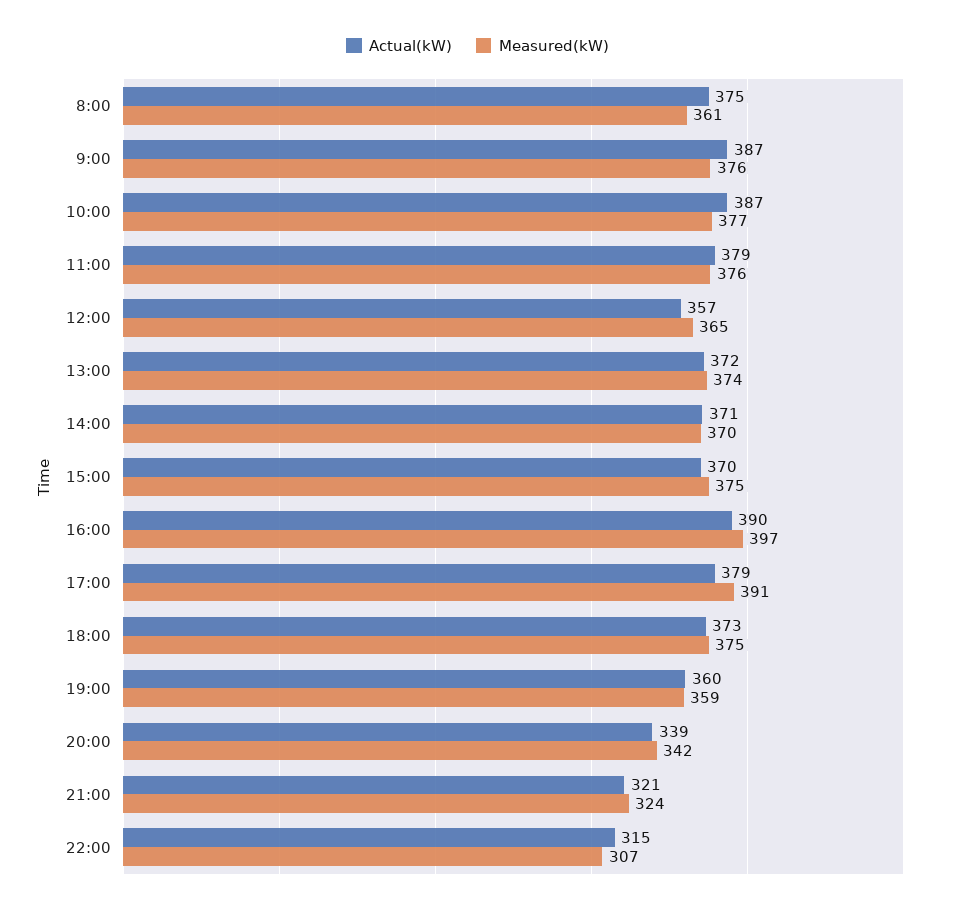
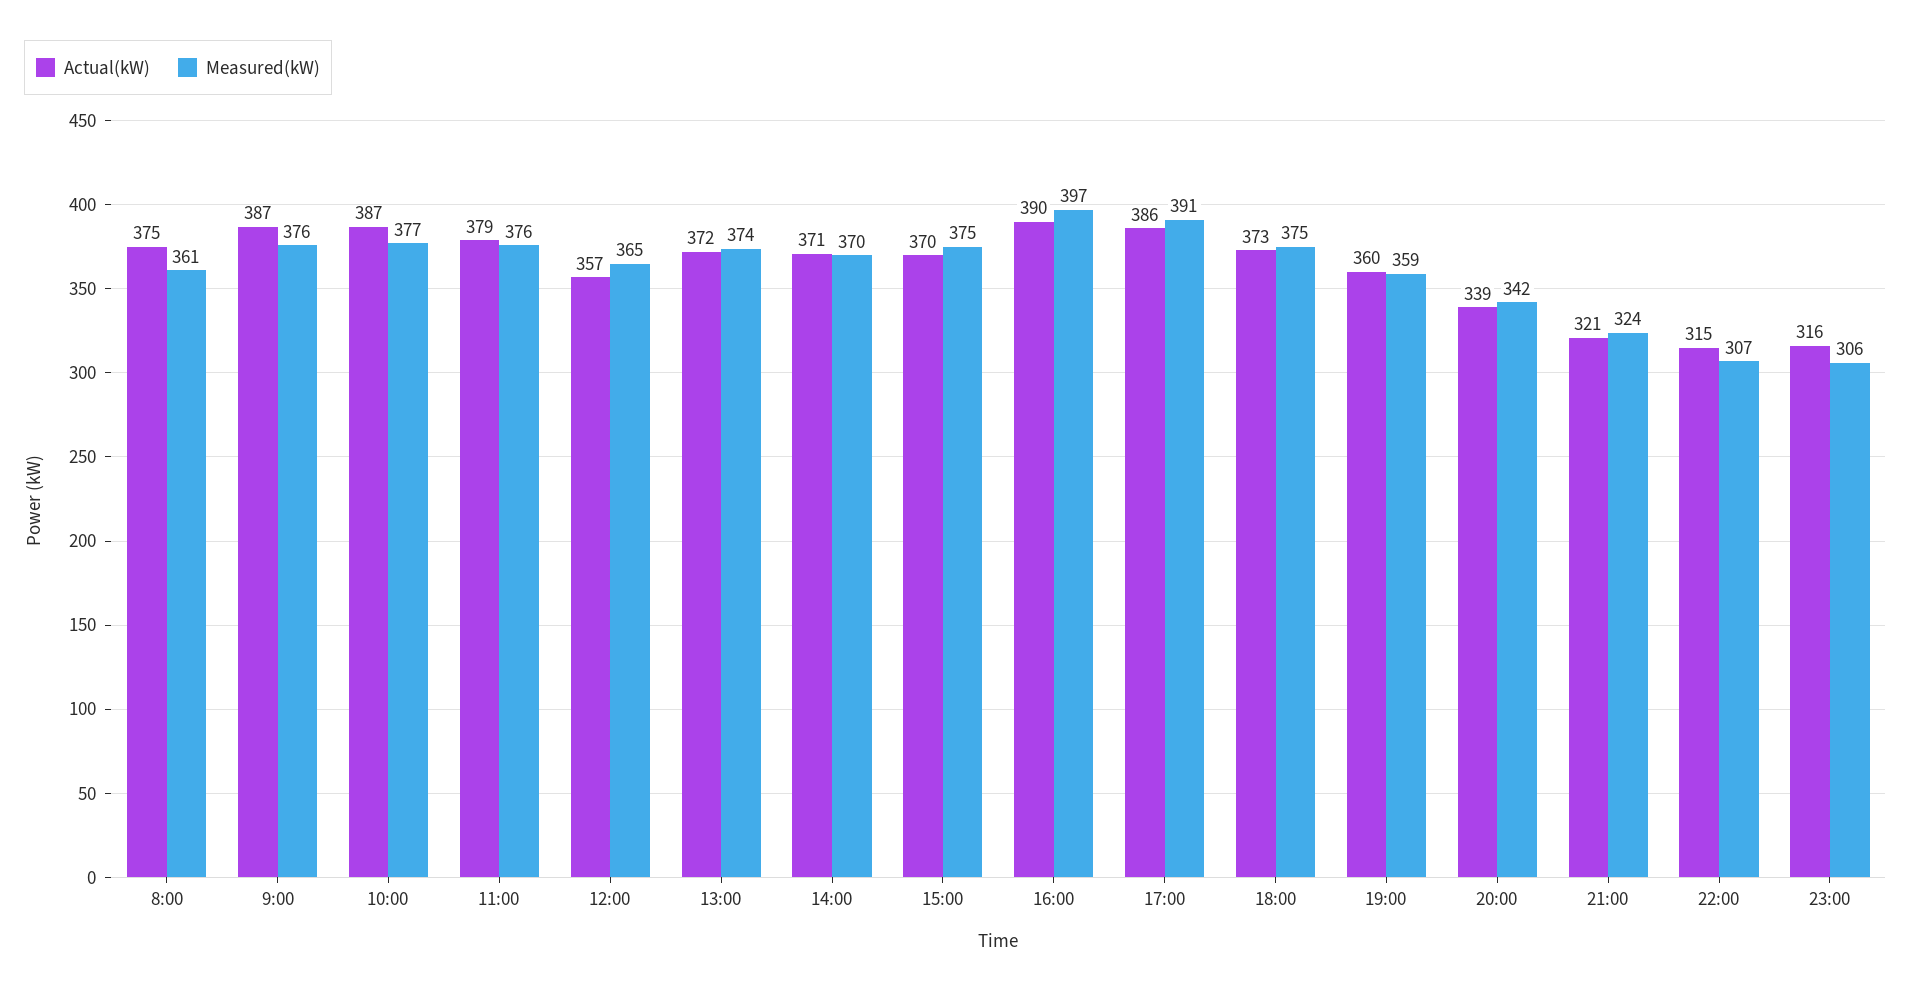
Actual(kW), 17:00: 379 -> 386
Actual(kW), 23:00: none -> 316
Measured(kW), 23:00: none -> 306

